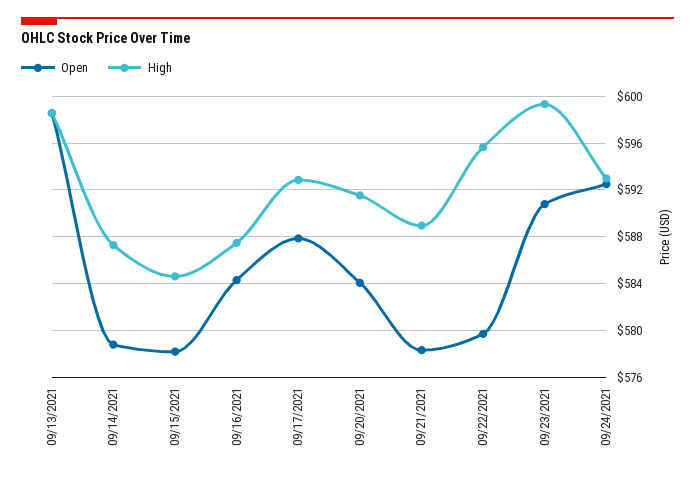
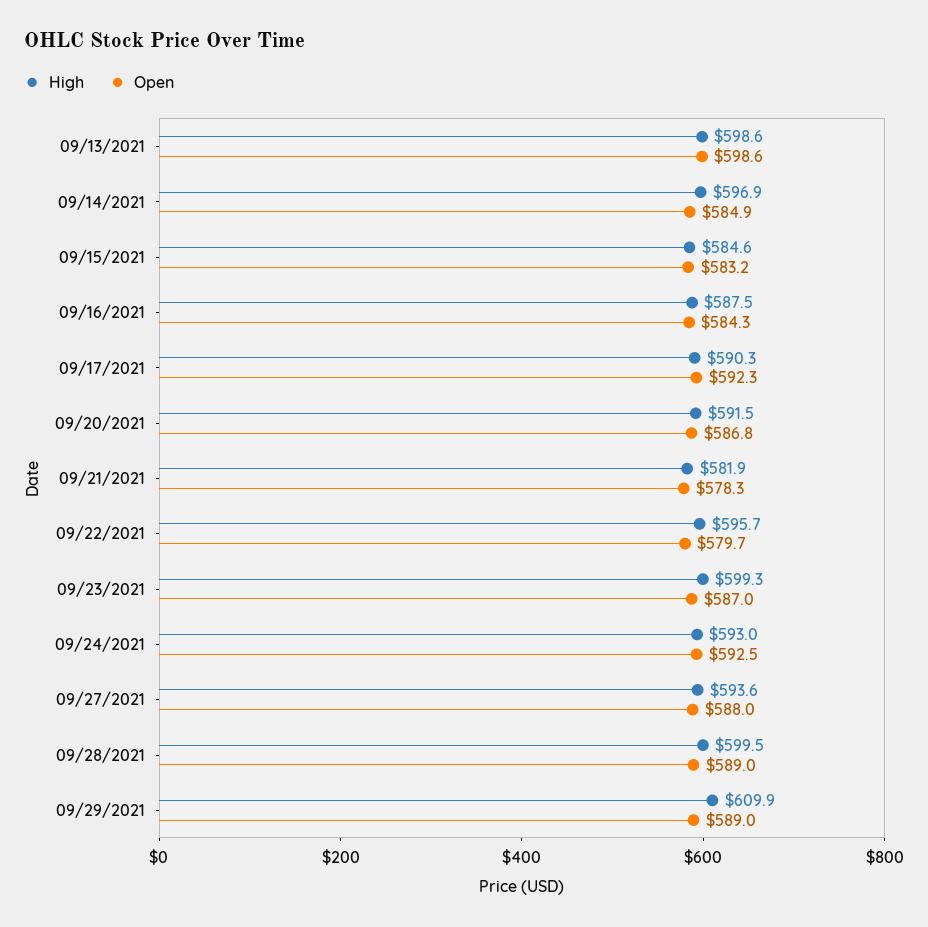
Open, 09/14/2021: 579 -> 584.9
High, 09/14/2021: 587 -> 596.9
Open, 09/15/2021: 578 -> 583.2
Open, 09/17/2021: 588 -> 592.3
High, 09/17/2021: 593 -> 590.3
Open, 09/20/2021: 584 -> 586.8
High, 09/21/2021: 589 -> 581.9
Open, 09/23/2021: 591 -> 587
High, 09/27/2021: none -> 593.6
Open, 09/27/2021: none -> 588
High, 09/28/2021: none -> 599.5
Open, 09/28/2021: none -> 589
High, 09/29/2021: none -> 609.9
Open, 09/29/2021: none -> 589

